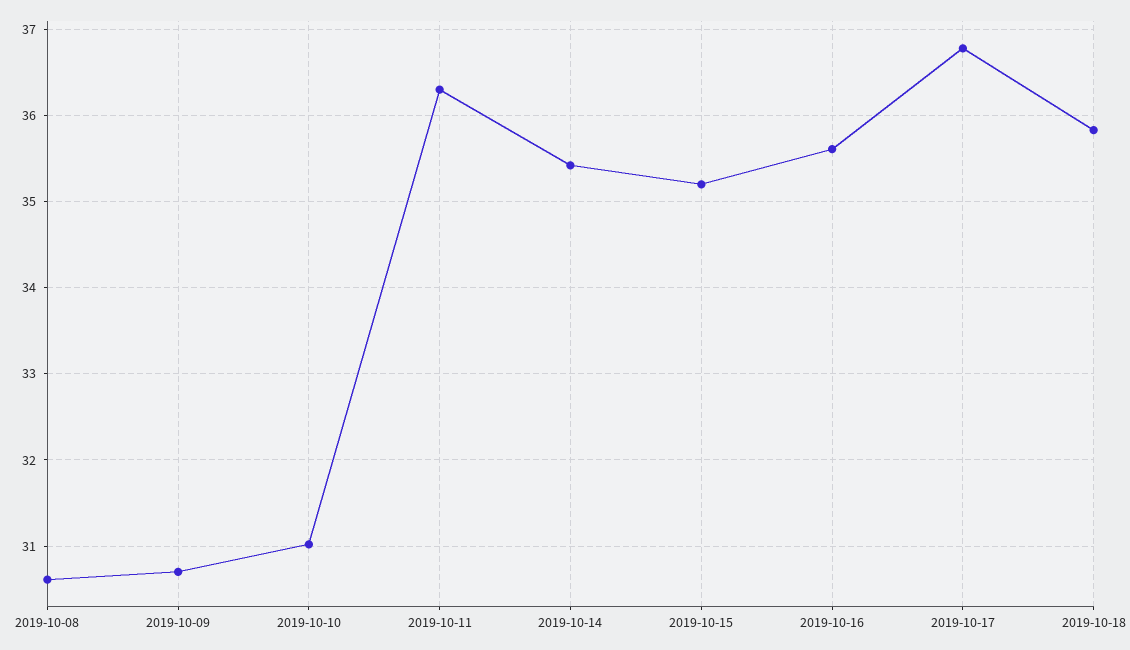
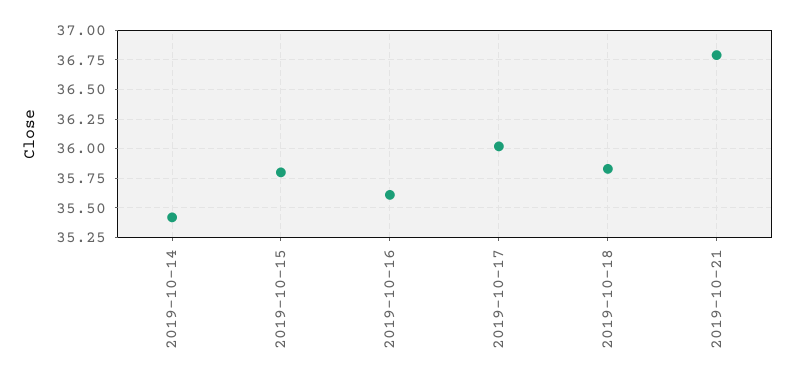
2019-10-08: 30.6 -> none
2019-10-09: 30.7 -> none
2019-10-10: 31 -> none
2019-10-11: 36.3 -> none
2019-10-15: 35.2 -> 35.75
2019-10-17: 36.8 -> 36
2019-10-21: none -> 36.75

